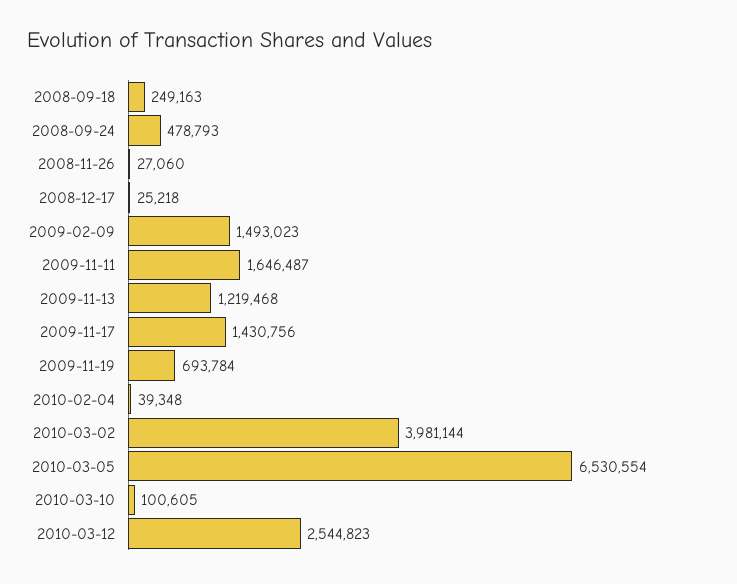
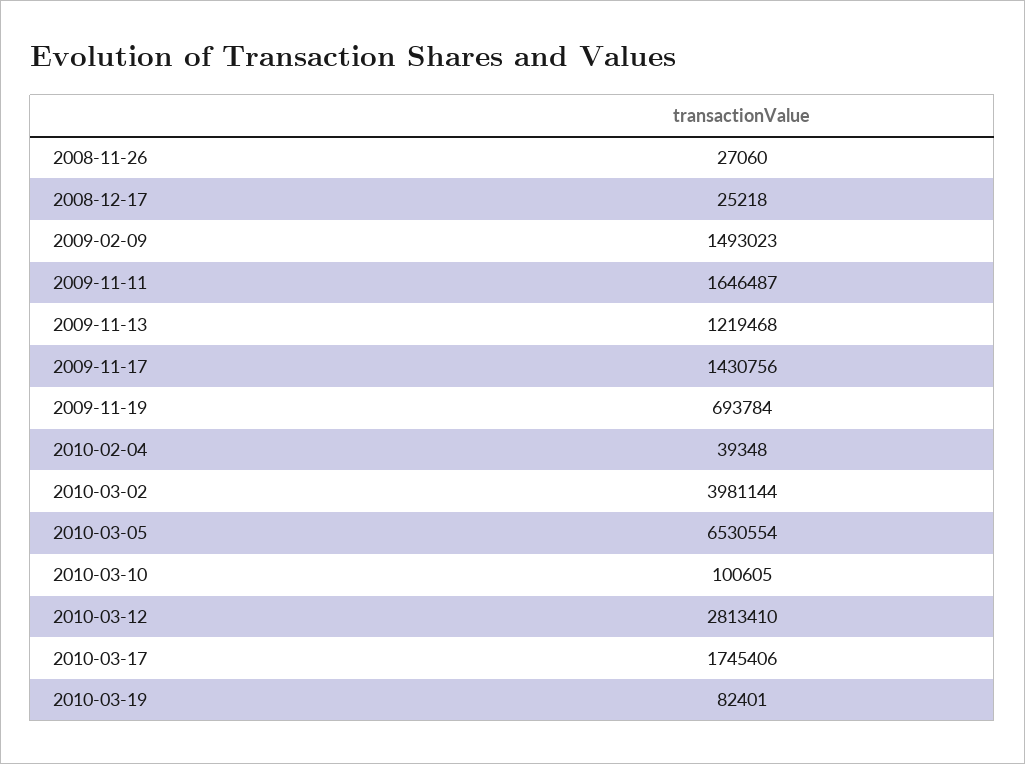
2008-09-18: 249163 -> none
2008-09-24: 478793 -> none
2010-03-12: 2544823 -> 2813410
2010-03-17: none -> 1745406
2010-03-19: none -> 82401

